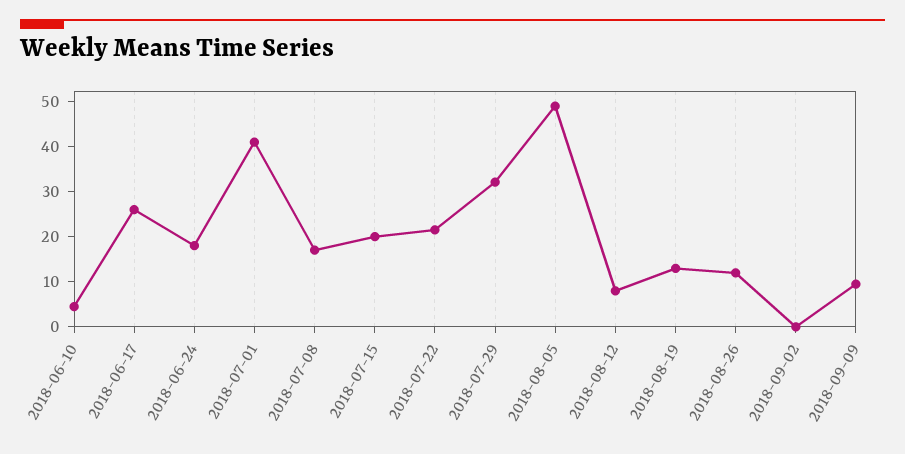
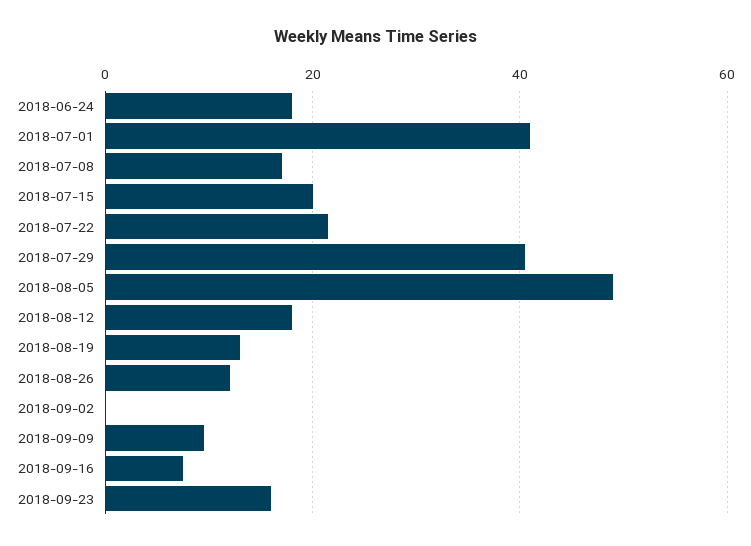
2018-06-10: 4 -> none
2018-06-17: 26 -> none
2018-07-29: 32 -> 40
2018-08-12: 8 -> 18
2018-09-16: none -> 8
2018-09-23: none -> 16

